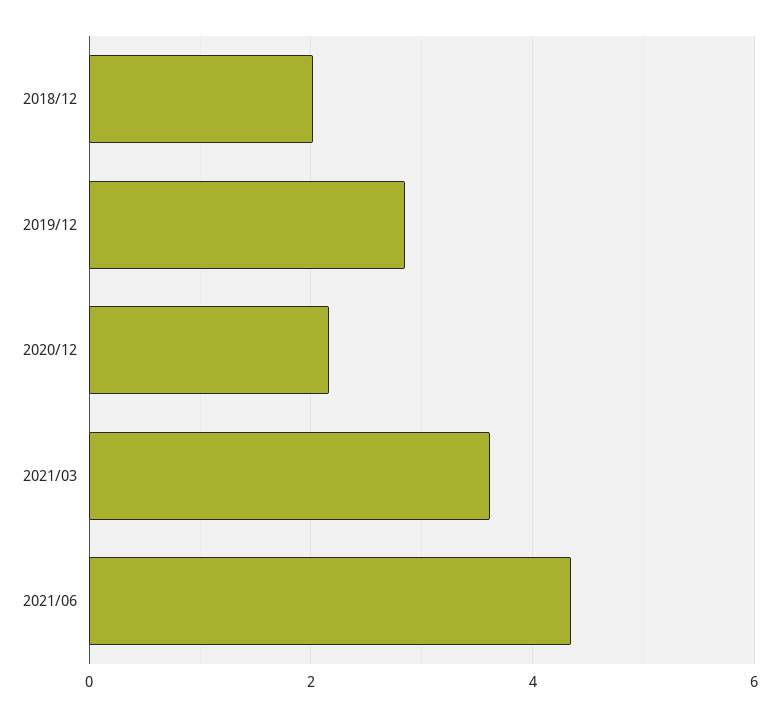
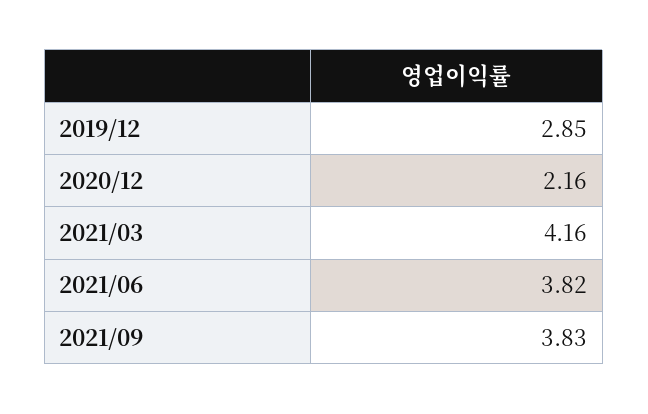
2018/12: 2 -> none
2021/03: 3.6 -> 4.16
2021/06: 4.4 -> 3.82
2021/09: none -> 3.83

